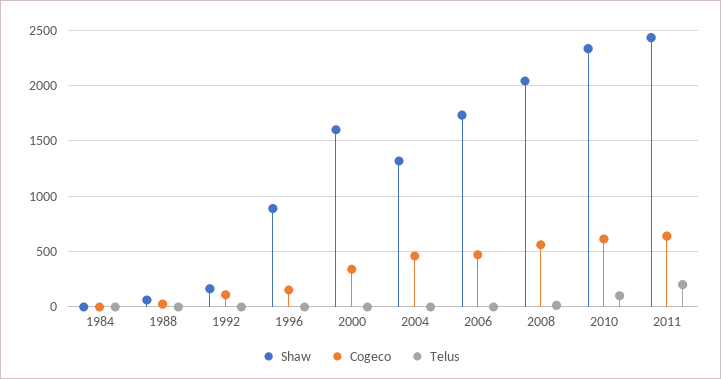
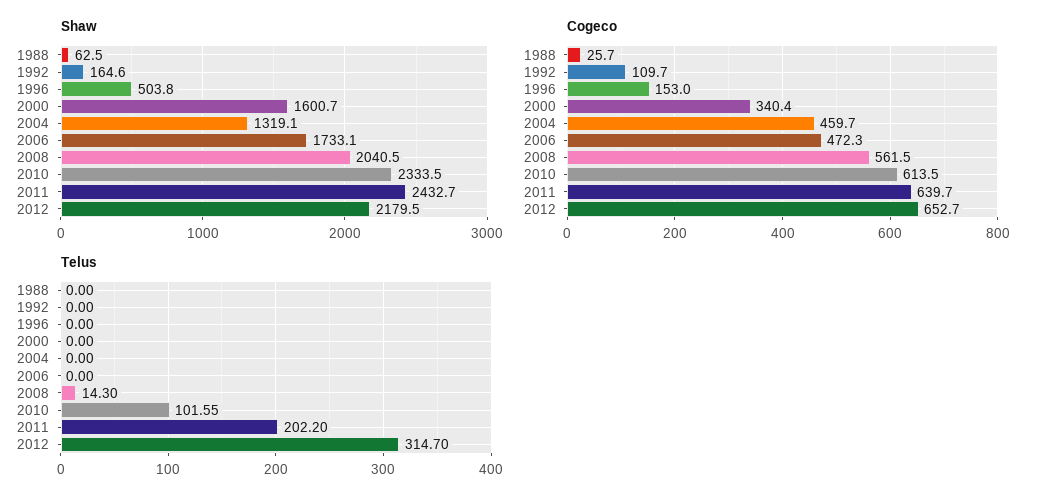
Shaw, 1984: 0 -> none
Cogeco, 1984: 0 -> none
Telus, 1984: 0 -> none
Shaw, 1996: 900 -> 503.8
Shaw, 2012: none -> 2179.5
Cogeco, 2012: none -> 652.7
Telus, 2012: none -> 314.7

